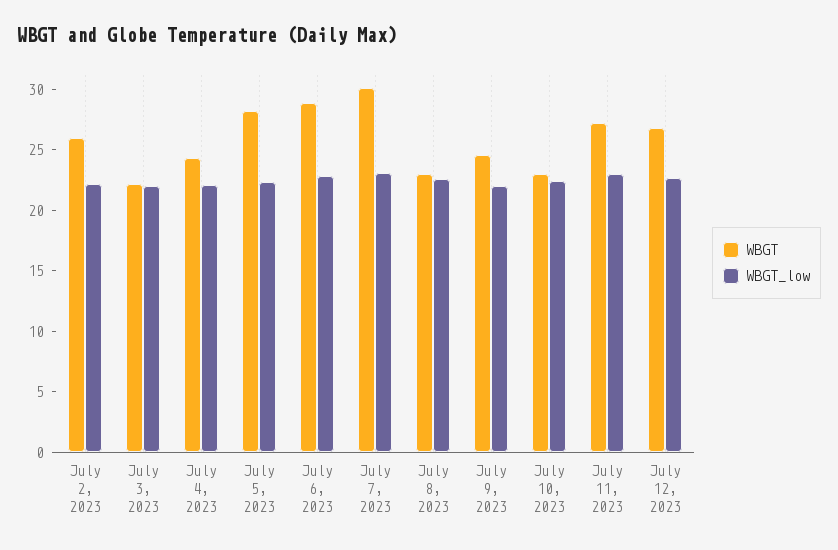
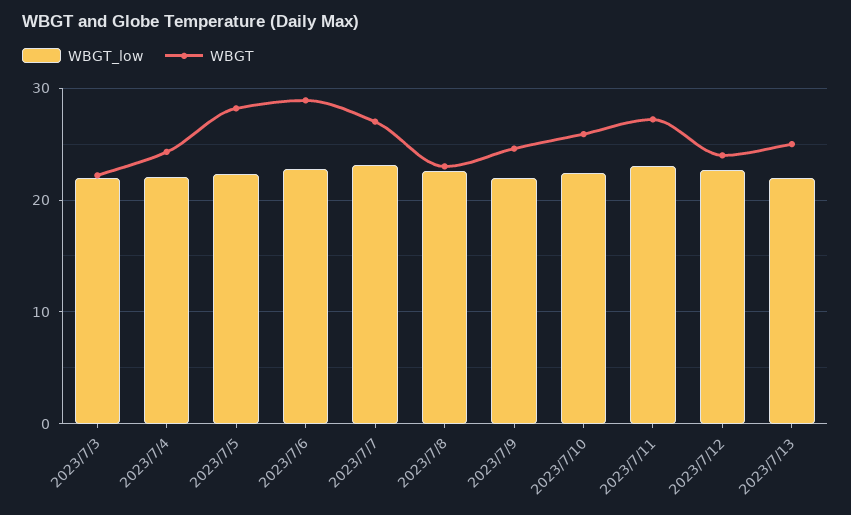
WBGT, July 2, 2023: 26 -> none
WBGT_low, July 2, 2023: 22 -> none
WBGT, July 7, 2023: 30 -> 27
WBGT, July 10, 2023: 23 -> 26
WBGT, July 12, 2023: 27 -> 24
WBGT_low, 2023/7/13: none -> 22
WBGT, 2023/7/13: none -> 25

